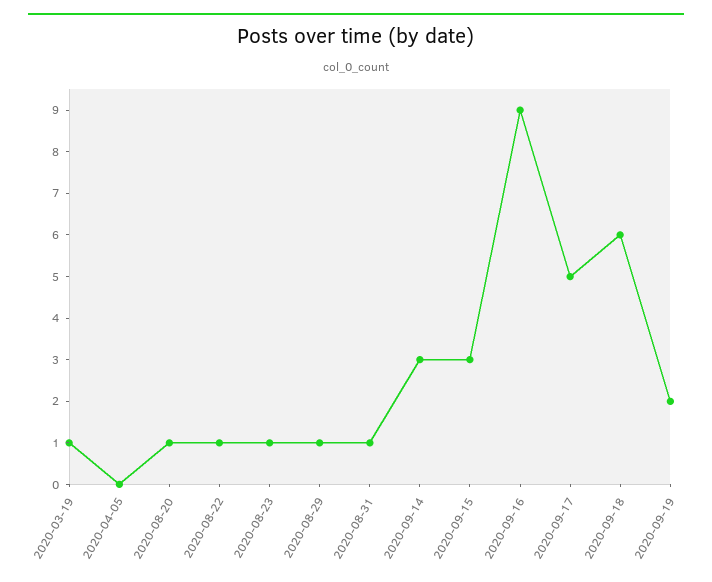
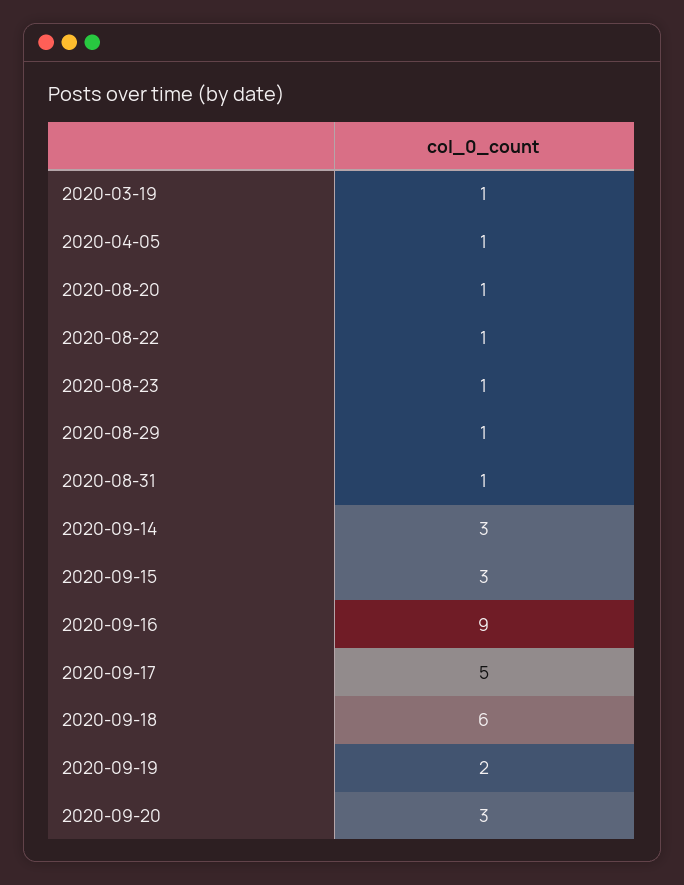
2020-04-05: 0 -> 1
2020-09-20: none -> 3

